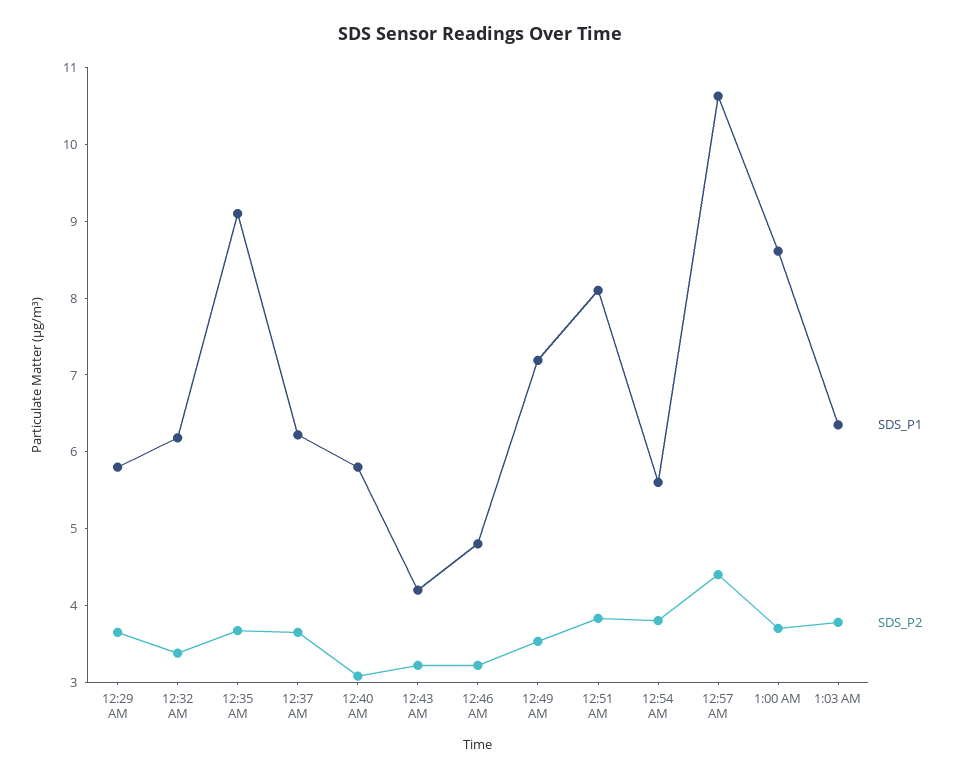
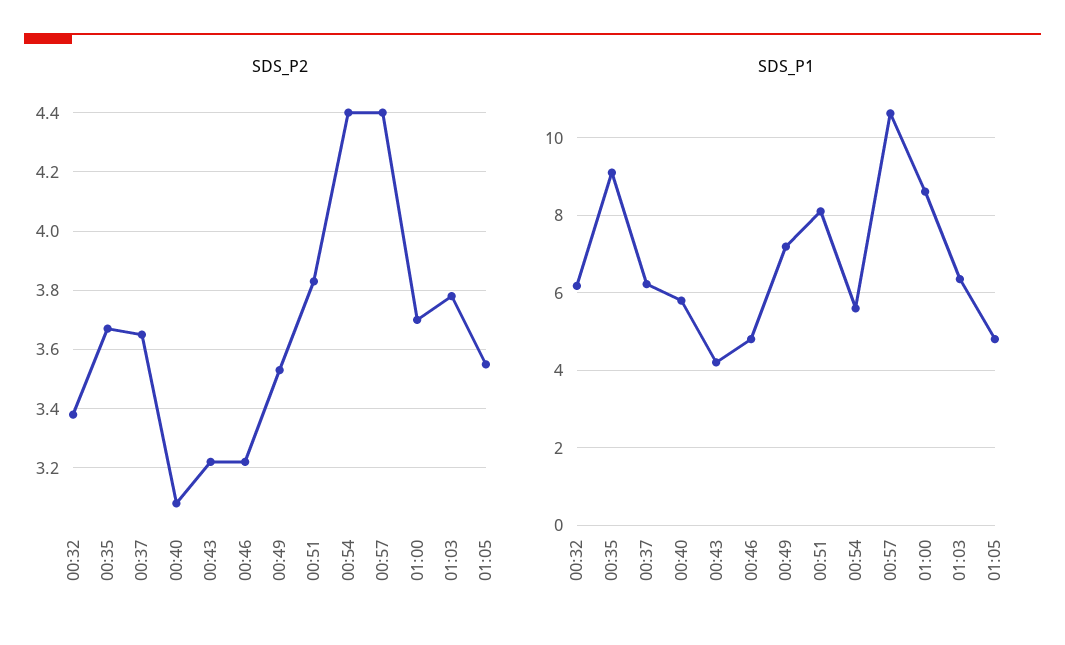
SDS_P1, 12:29 AM: 5.8 -> none
SDS_P2, 12:29 AM: 3.6 -> none
SDS_P2, 12:54 AM: 3.8 -> 4.4
SDS_P2, 01:05: none -> 3.55
SDS_P1, 01:05: none -> 4.8

